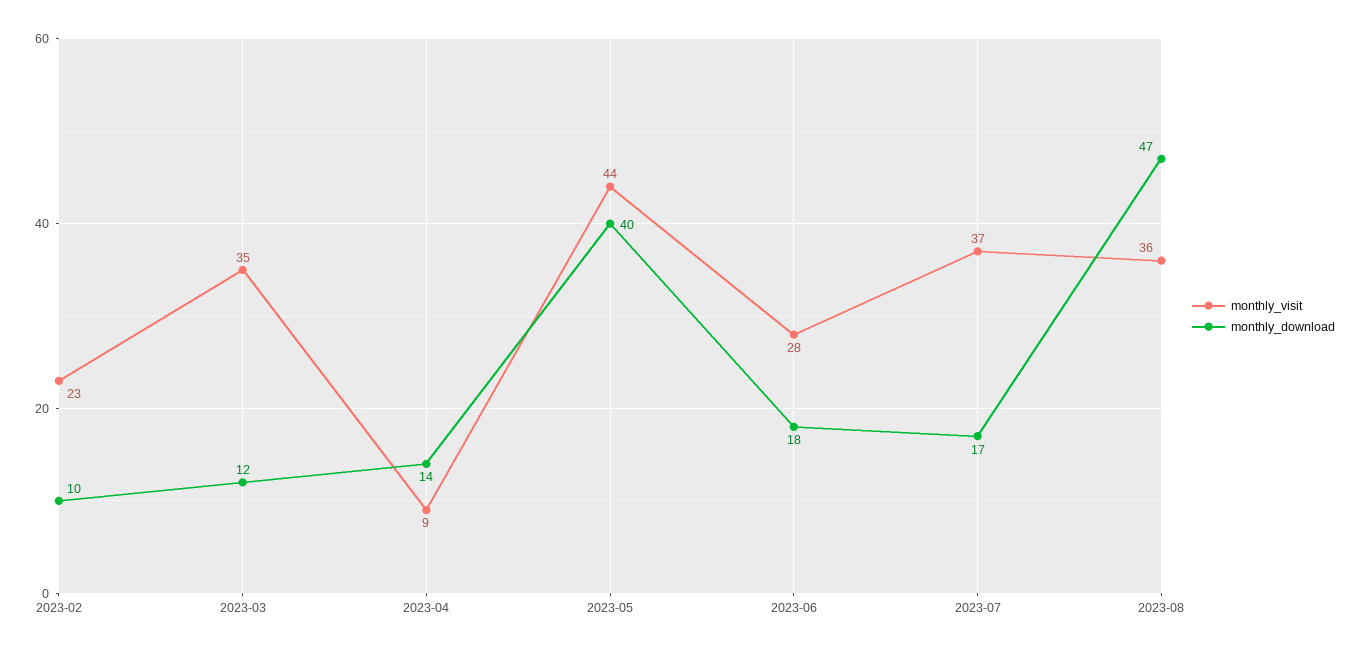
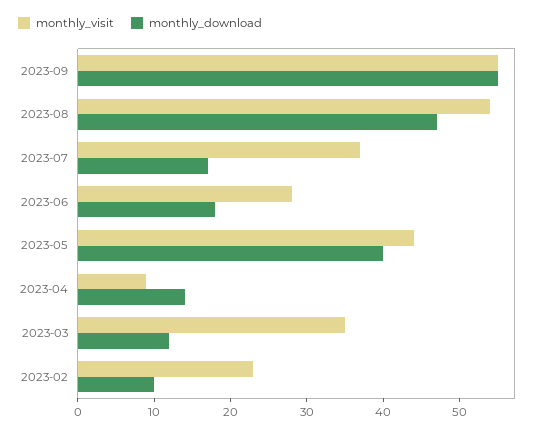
monthly_visit, 2023-08: 36 -> 55
monthly_visit, 2023-09: none -> 55
monthly_download, 2023-09: none -> 55

